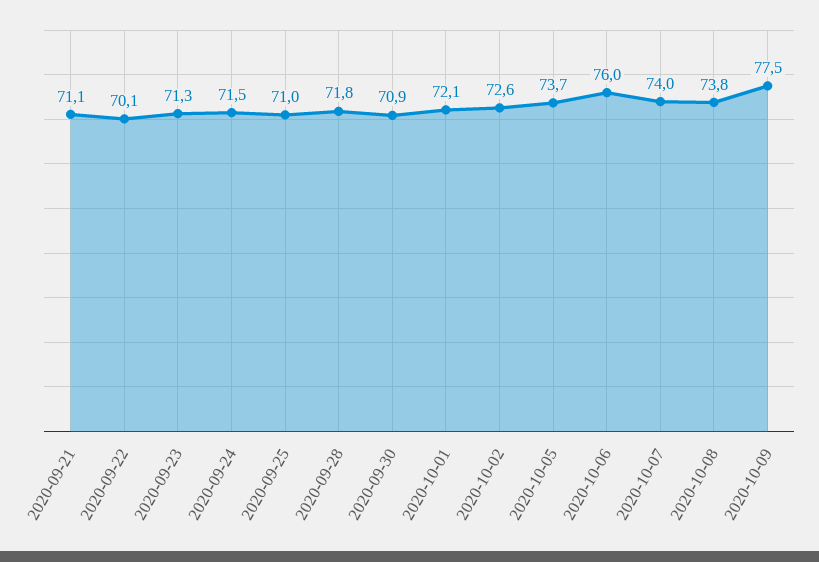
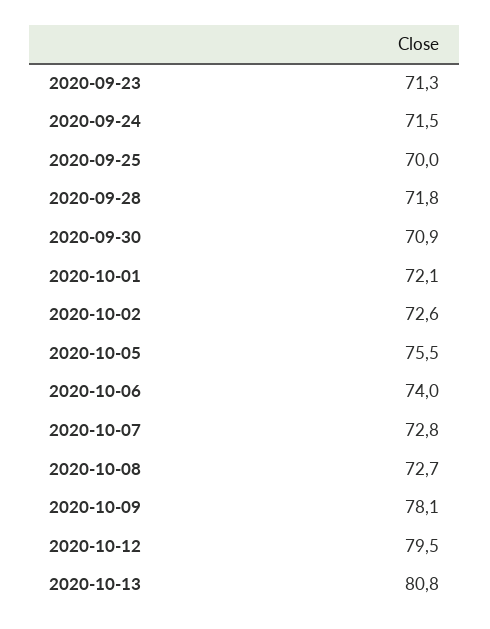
2020-09-21: 71.1 -> none
2020-09-22: 70.1 -> none
2020-09-25: 71 -> 70
2020-10-05: 73.7 -> 75.5
2020-10-06: 76 -> 74
2020-10-07: 74 -> 72.8
2020-10-08: 73.8 -> 72.7
2020-10-09: 77.5 -> 78.1
2020-10-12: none -> 79.5
2020-10-13: none -> 80.8

